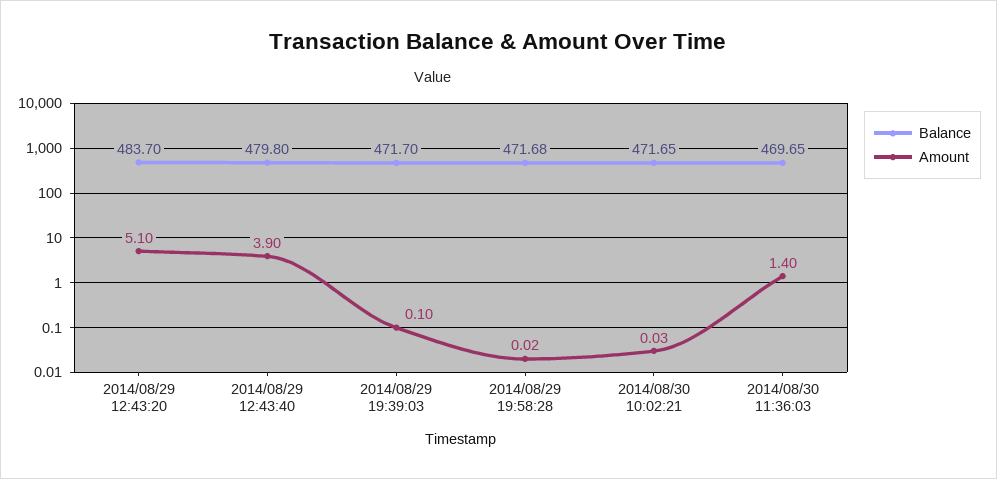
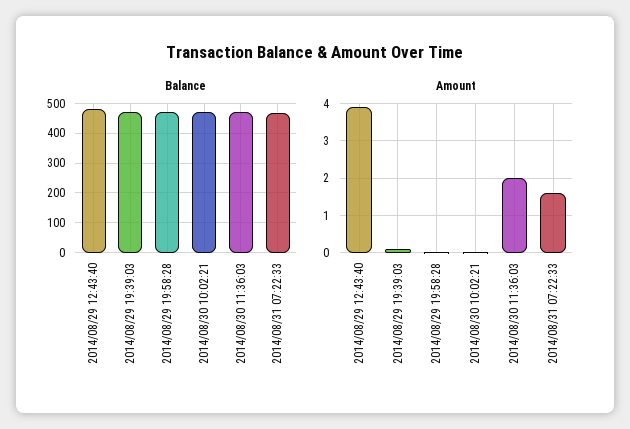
Balance, 2014/08/29 12:43:20: 483.7 -> none
Amount, 2014/08/29 12:43:20: 5.1 -> none
Amount, 2014/08/30 11:36:03: 1.4 -> 2
Balance, 2014/08/31 07:22:33: none -> 475
Amount, 2014/08/31 07:22:33: none -> 1.6

